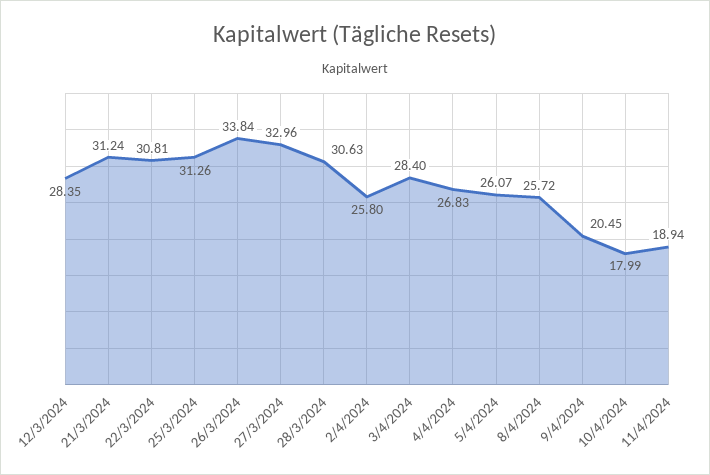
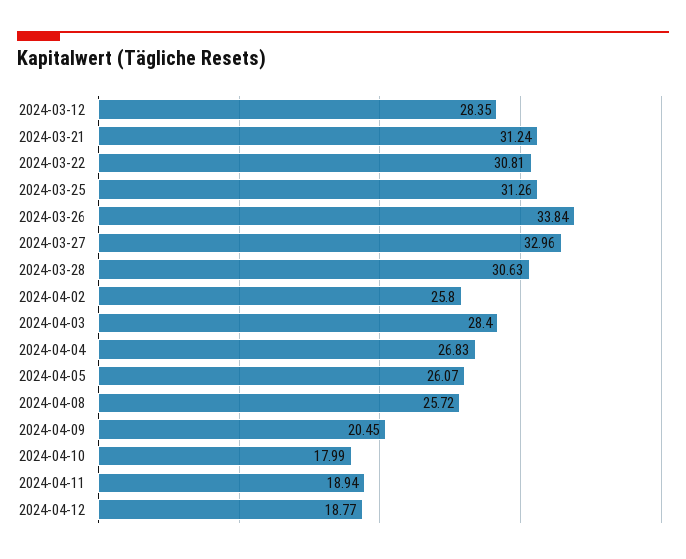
2024-04-12: none -> 18.77

